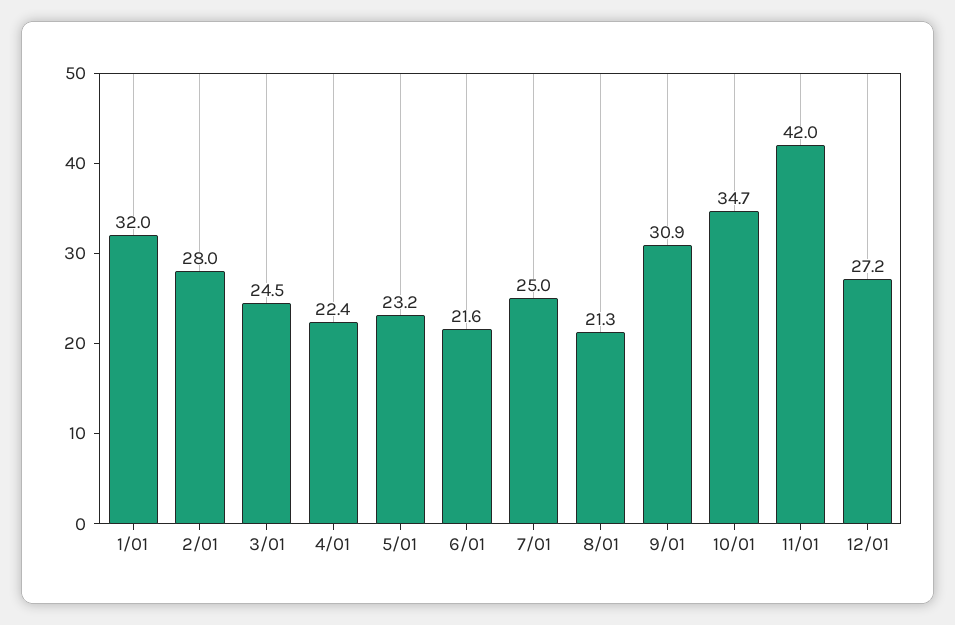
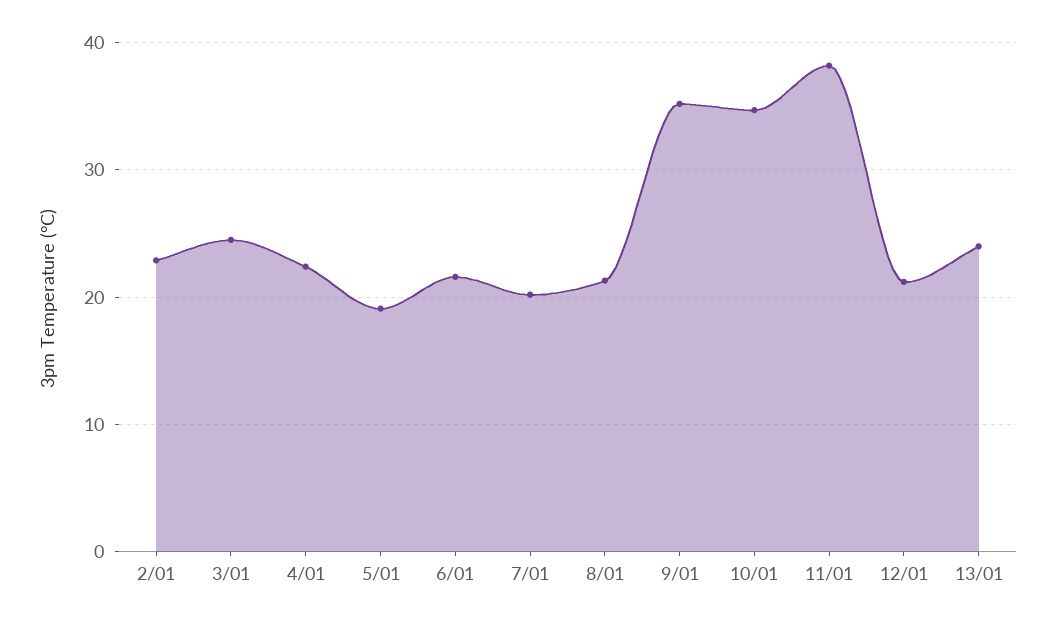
1/01: 32 -> none
2/01: 28 -> 23
5/01: 23.2 -> 19
7/01: 25 -> 20
9/01: 30.9 -> 35
11/01: 42 -> 38
12/01: 27.2 -> 21
13/01: none -> 24

